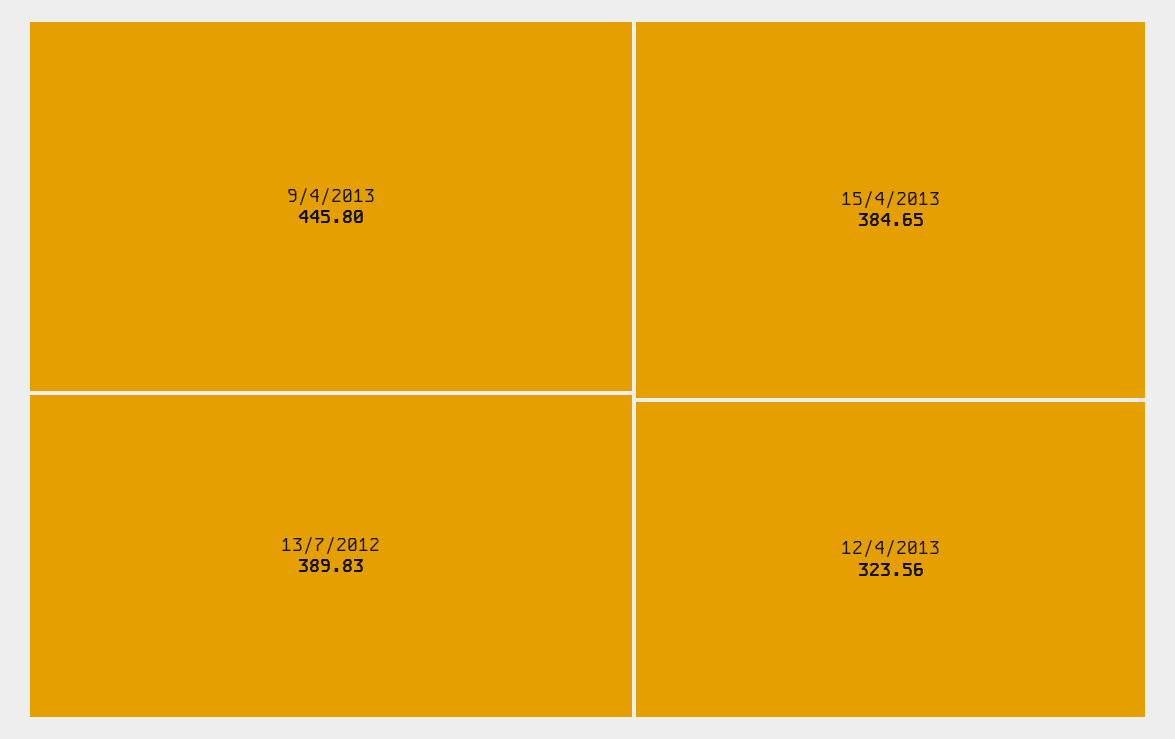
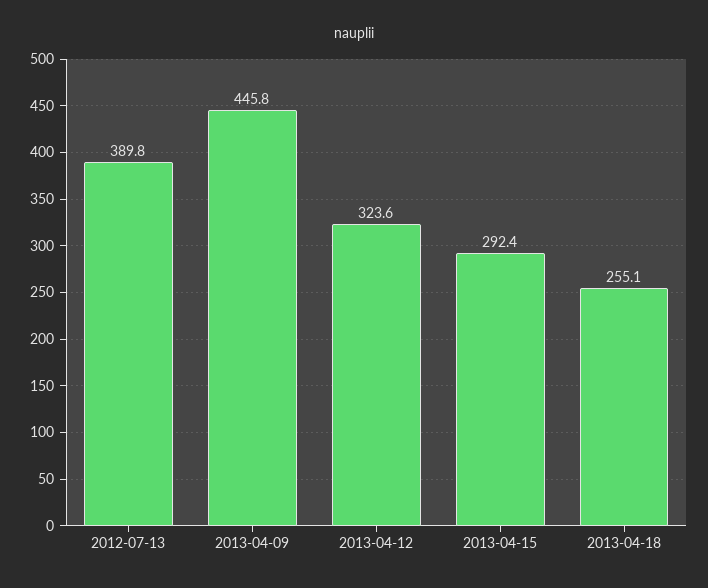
15/4/2013: 384.65 -> 292.4
2013-04-18: none -> 255.1

